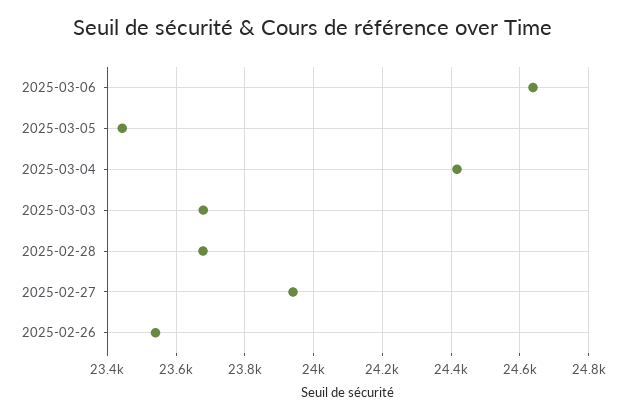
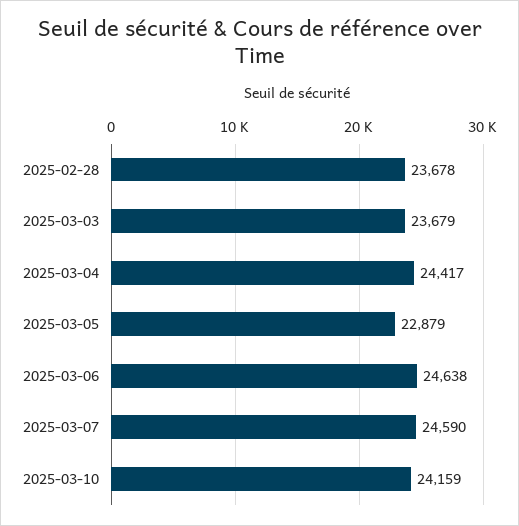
2025-03-05: 23440 -> 22879
2025-02-27: 23940 -> none
2025-02-26: 23540 -> none
2025-03-07: none -> 24590
2025-03-10: none -> 24159

